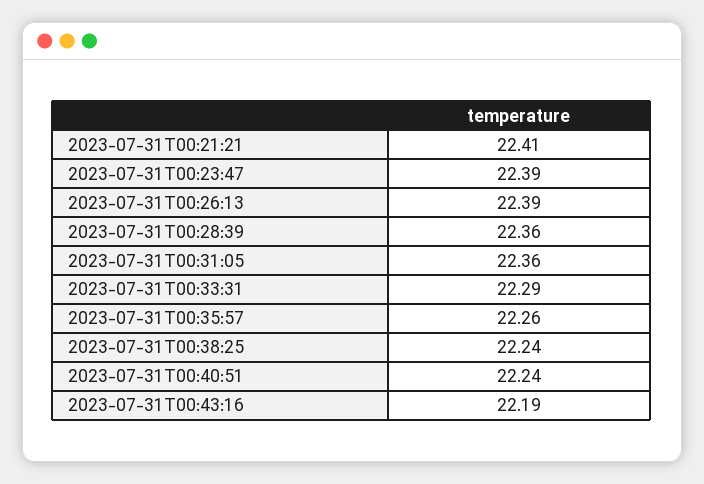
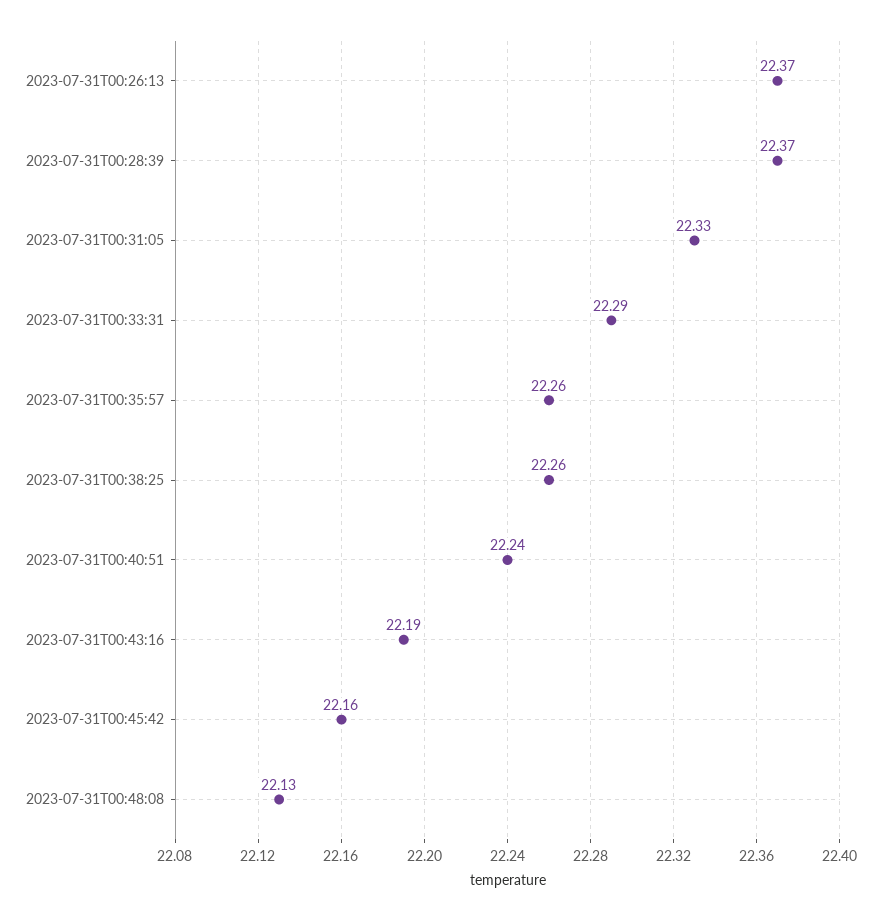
2023-07-31T00:21:21: 22.41 -> none
2023-07-31T00:23:47: 22.39 -> none
2023-07-31T00:26:13: 22.39 -> 22.37
2023-07-31T00:28:39: 22.36 -> 22.37
2023-07-31T00:31:05: 22.36 -> 22.33
2023-07-31T00:38:25: 22.24 -> 22.26
2023-07-31T00:45:42: none -> 22.16
2023-07-31T00:48:08: none -> 22.13

